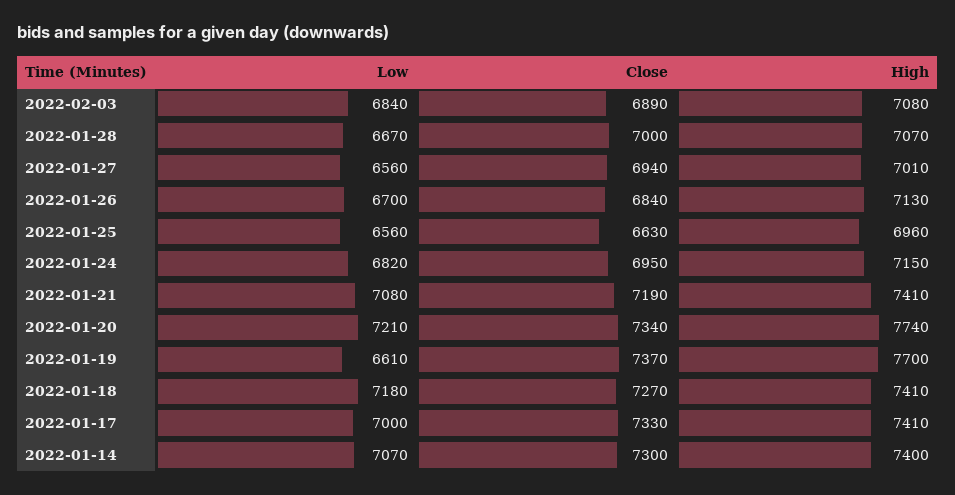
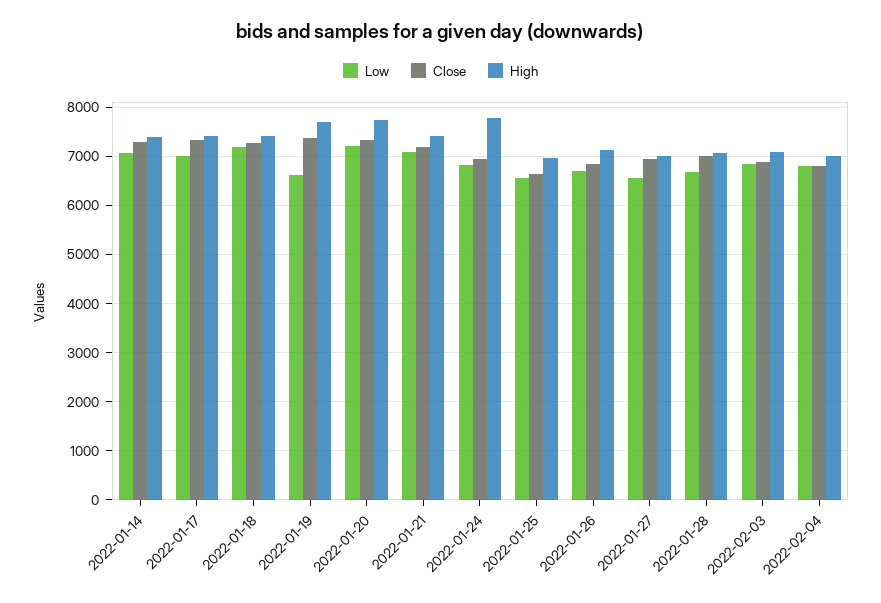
High, 2022-01-24: 7150 -> 7800
Low, 2022-02-04: none -> 6800
Close, 2022-02-04: none -> 6800
High, 2022-02-04: none -> 7000

